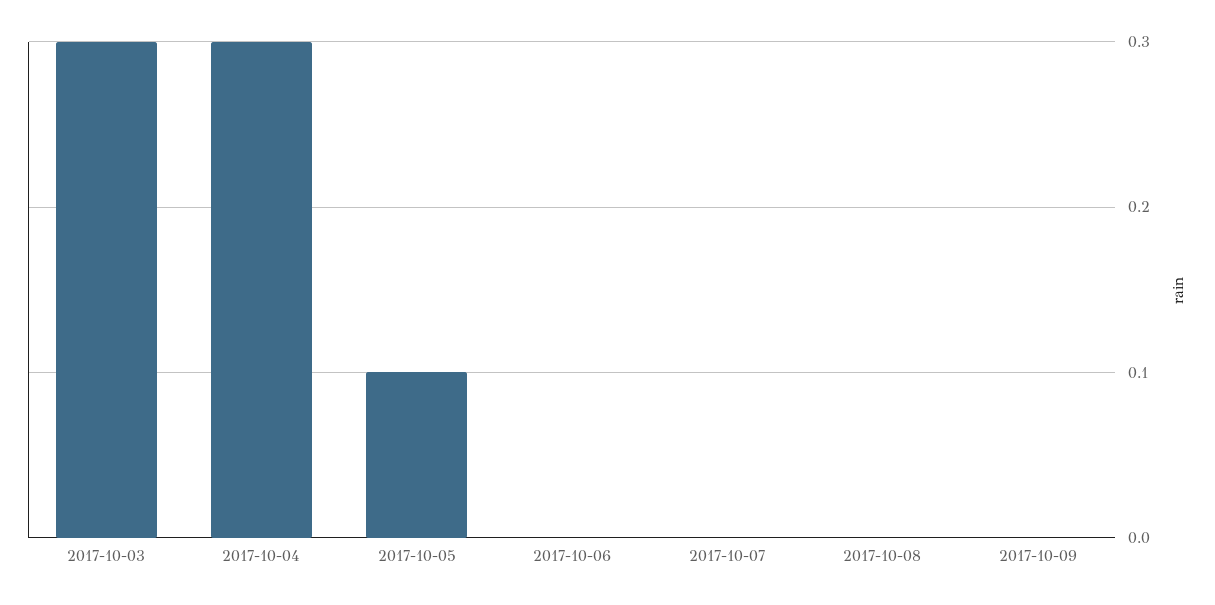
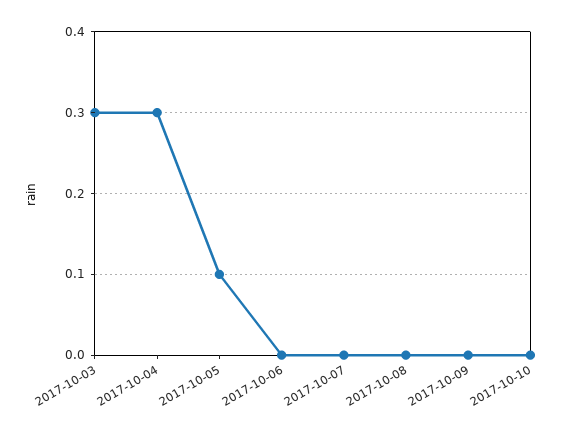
2017-10-10: none -> 0

